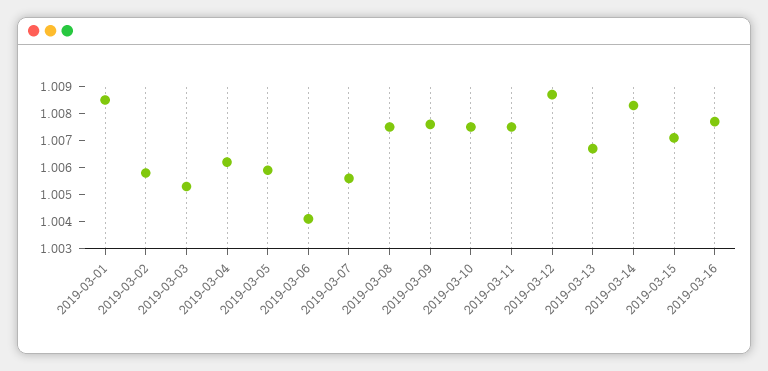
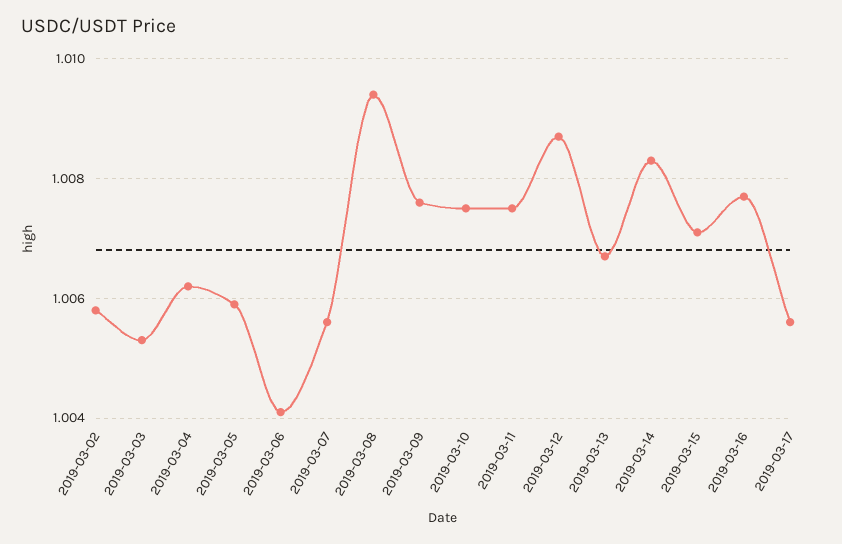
2019-03-01: 1.0085 -> none
2019-03-08: 1.0075 -> 1.0095
2019-03-17: none -> 1.0055

